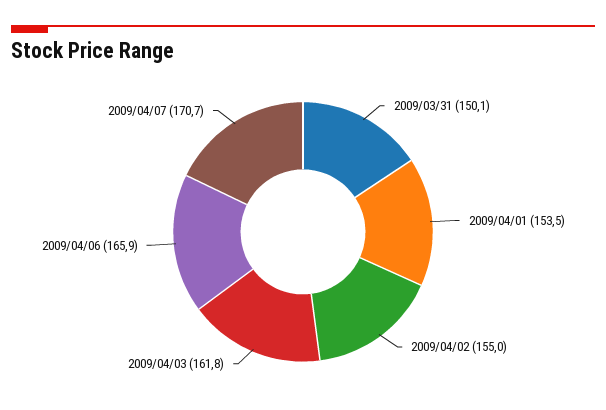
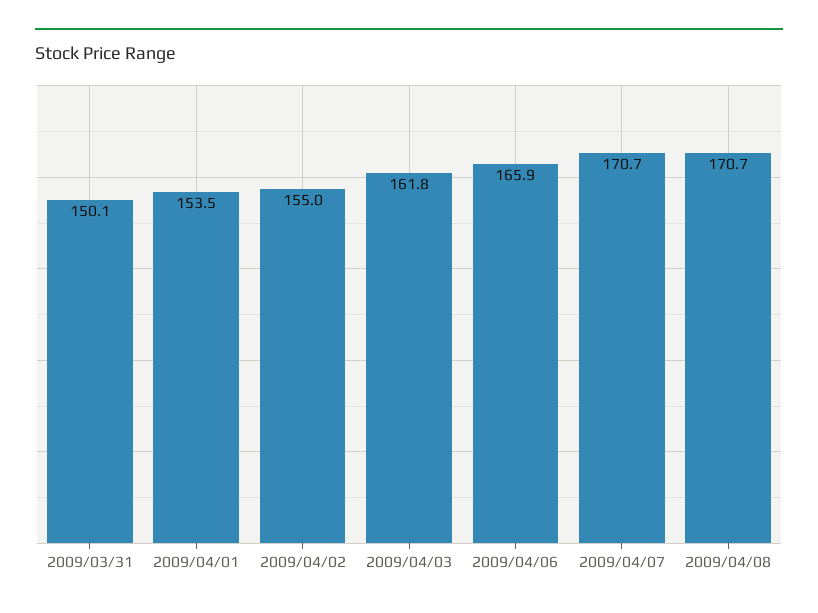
2009/04/08: none -> 170.7

